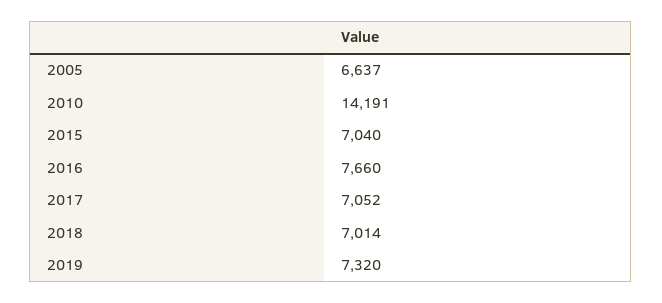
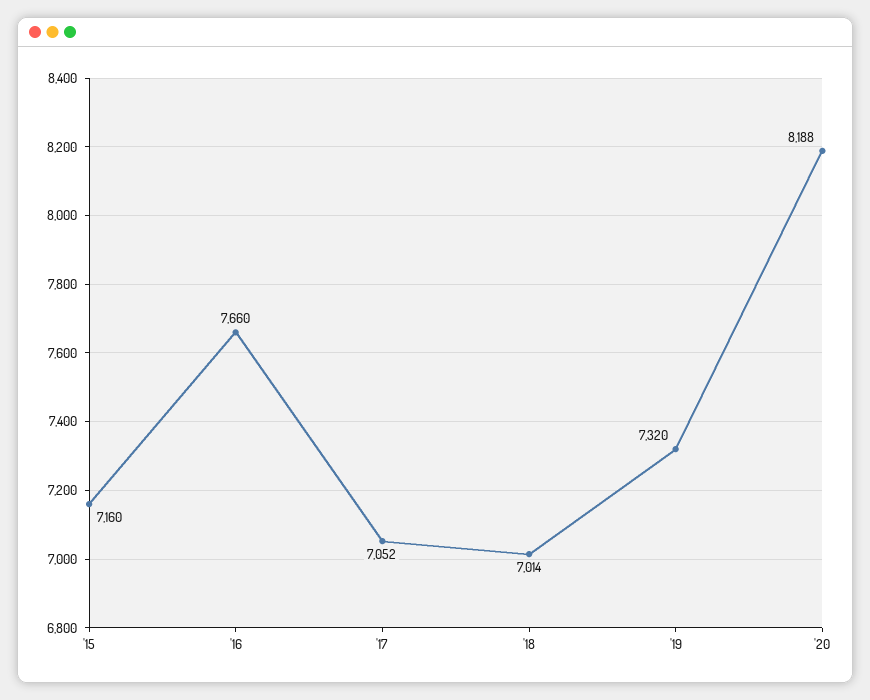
2005: 6637 -> none
2010: 14191 -> none
2015: 7040 -> 7160
'20: none -> 8188

